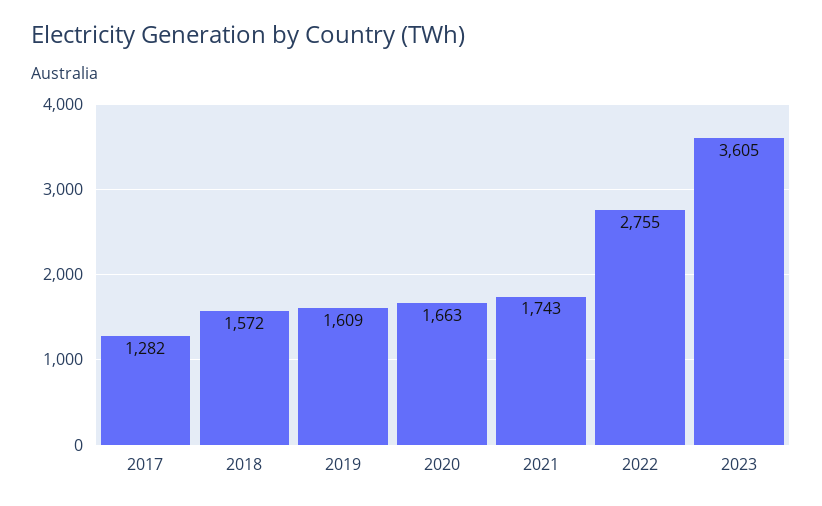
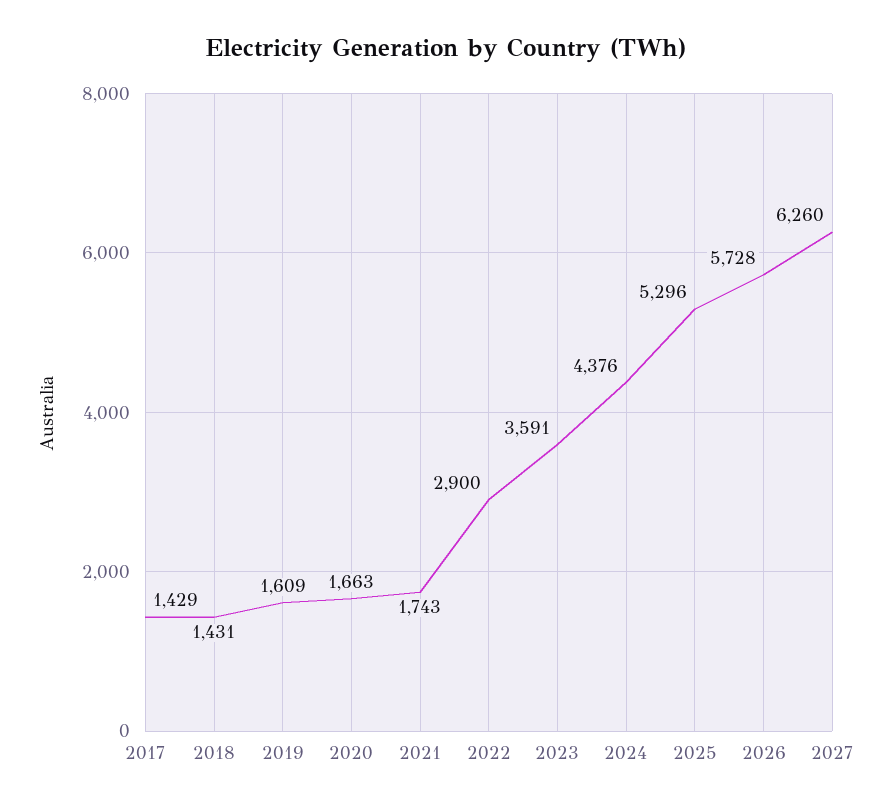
2017: 1282 -> 1429
2018: 1572 -> 1431
2022: 2755 -> 2900
2023: 3605 -> 3591
2024: none -> 4376
2025: none -> 5296
2026: none -> 5728
2027: none -> 6260

